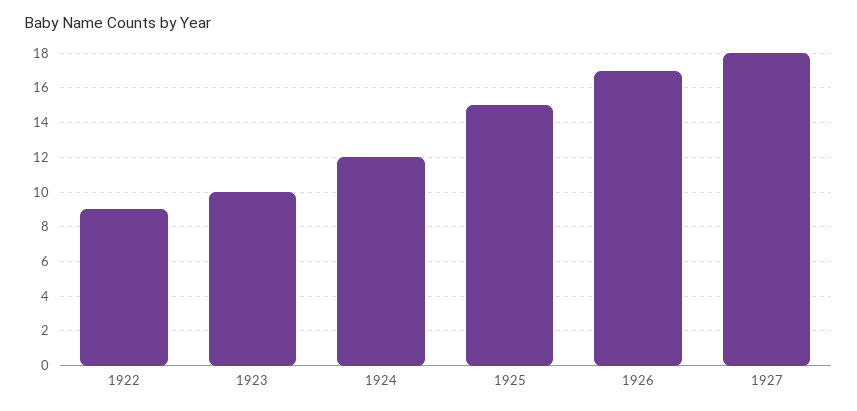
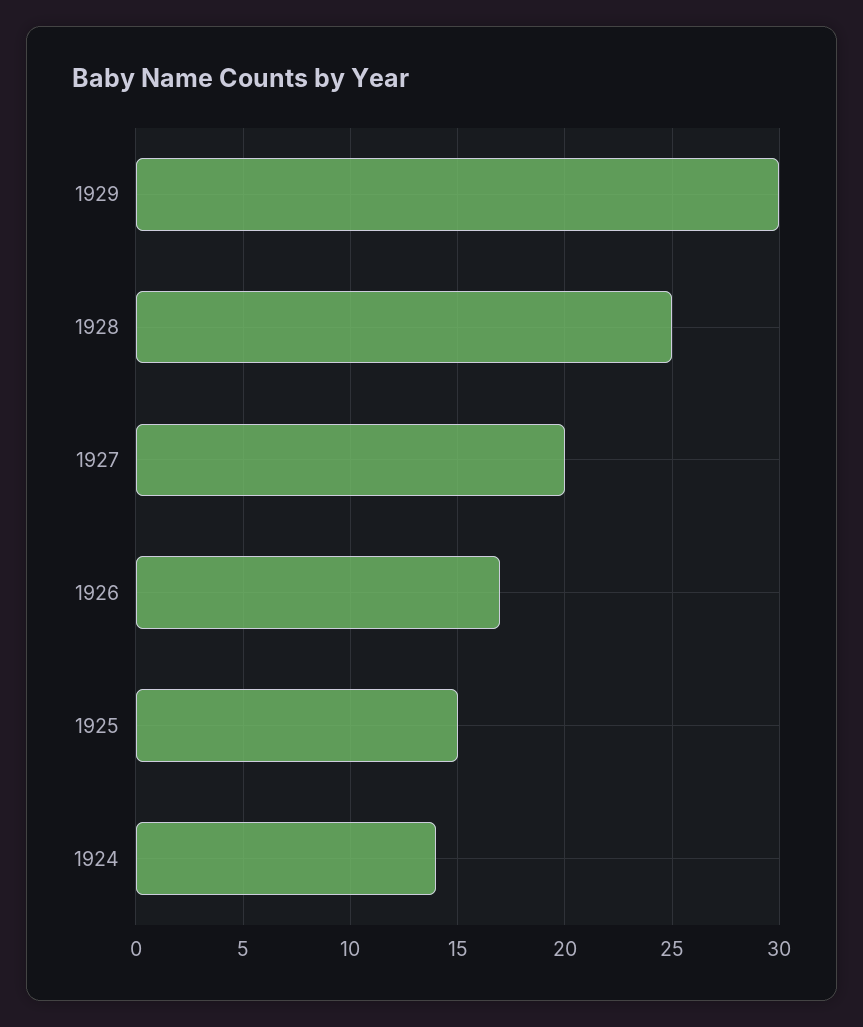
1922: 9 -> none
1923: 10 -> none
1924: 12 -> 14
1927: 18 -> 20
1929: none -> 30
1928: none -> 25

